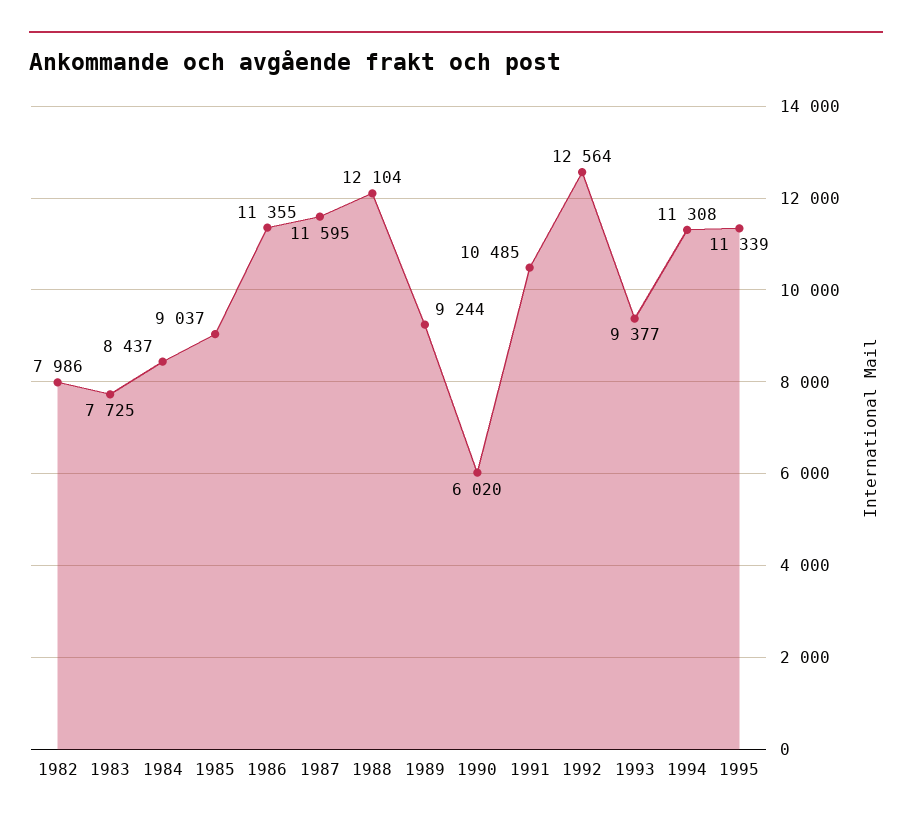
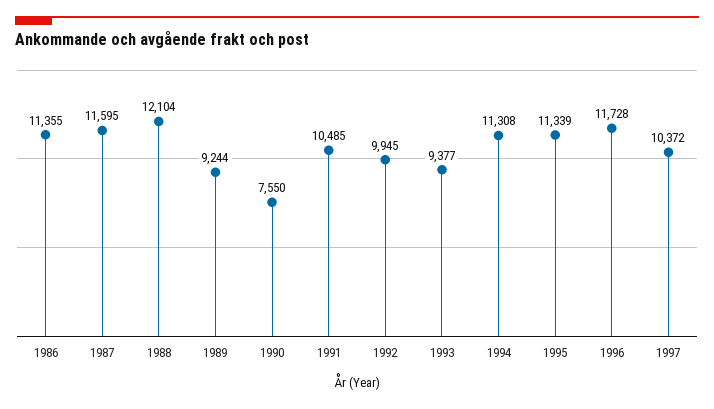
1982: 7986 -> none
1983: 7725 -> none
1984: 8437 -> none
1985: 9037 -> none
1990: 6020 -> 7550
1992: 12564 -> 9945
1996: none -> 11728
1997: none -> 10372

